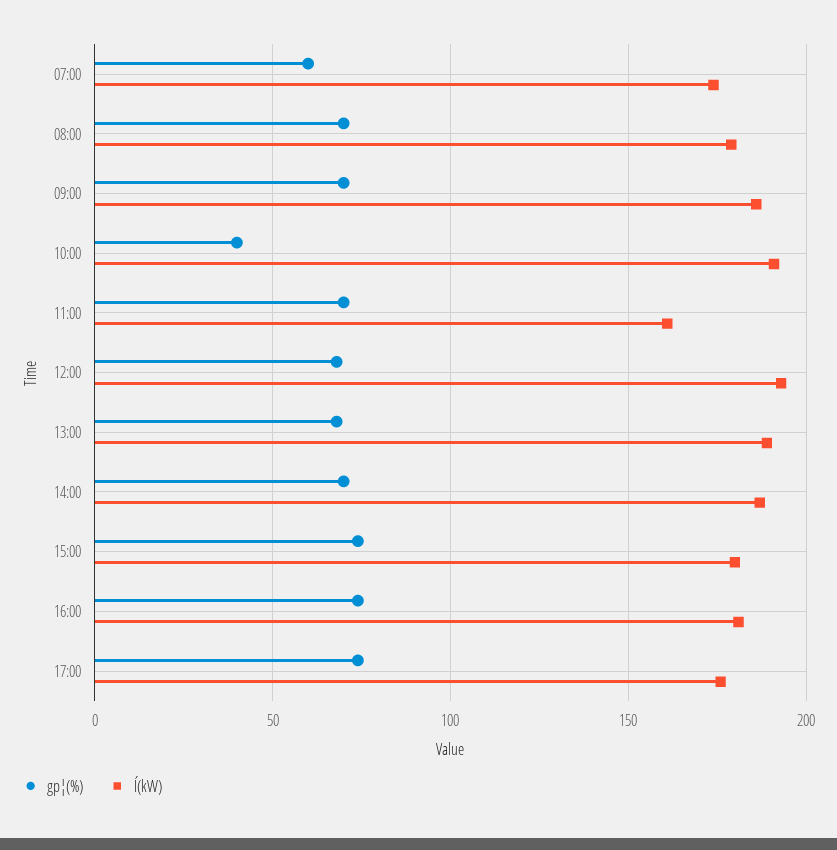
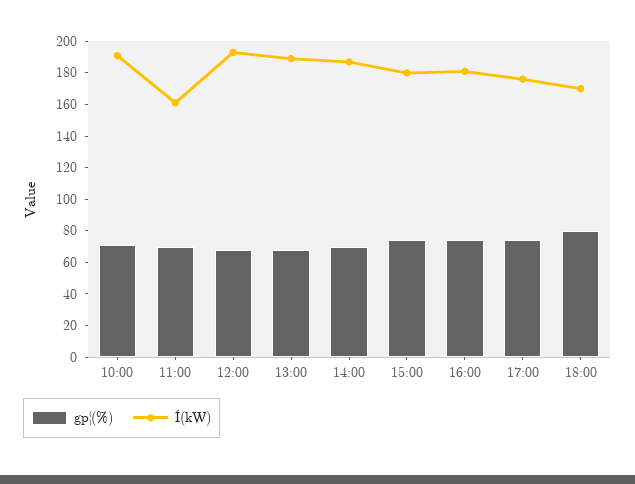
gp¦(%), 07:00: 60 -> none
Í(kW), 07:00: 175 -> none
gp¦(%), 08:00: 70 -> none
Í(kW), 08:00: 180 -> none
gp¦(%), 09:00: 70 -> none
Í(kW), 09:00: 185 -> none
gp¦(%), 10:00: 40 -> 70
gp¦(%), 18:00: none -> 80
Í(kW), 18:00: none -> 170

